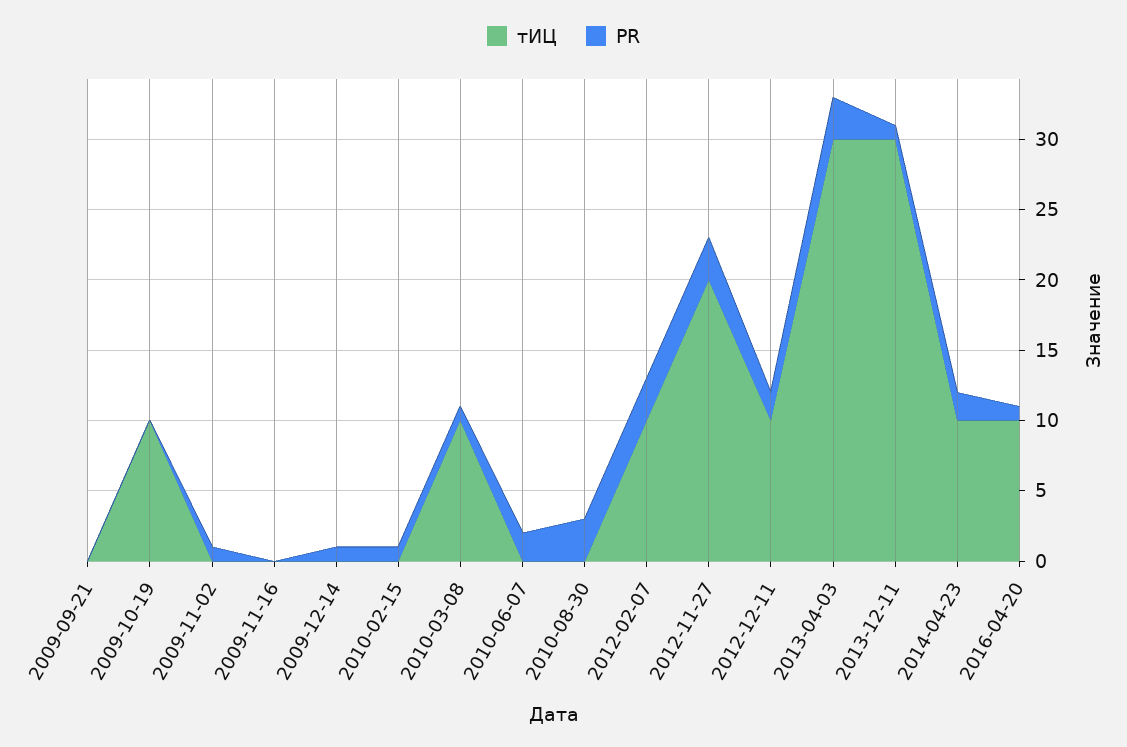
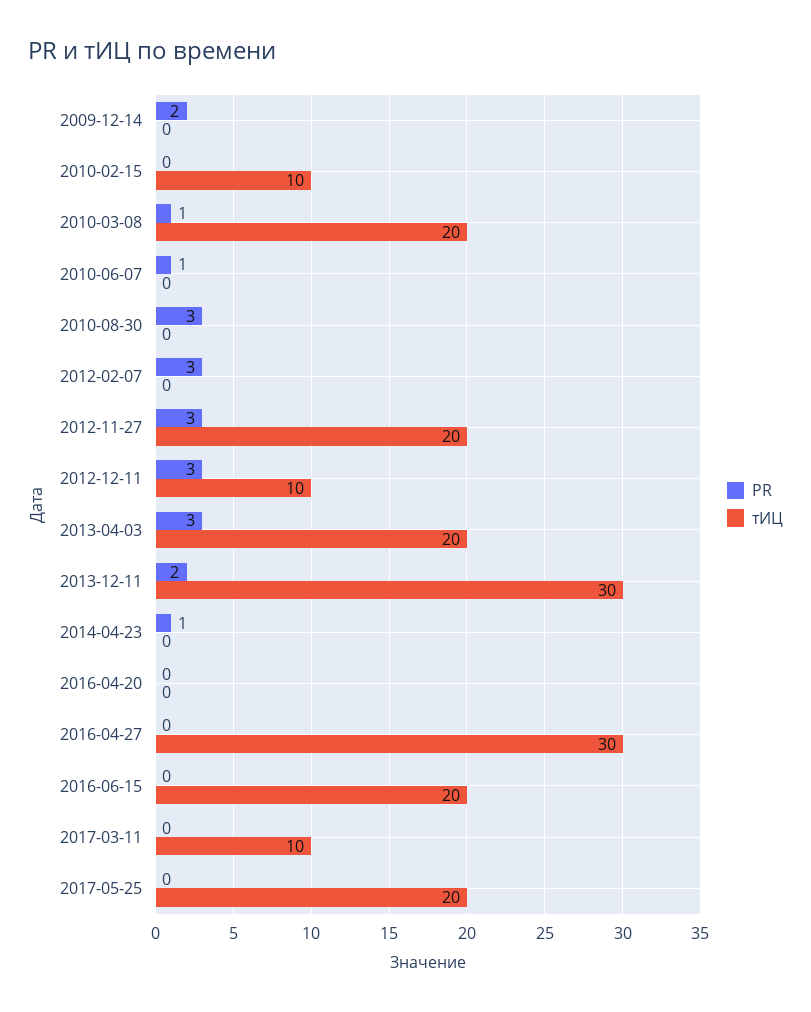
тИЦ, 2009-09-21: 0 -> none
PR, 2009-09-21: 0 -> none
тИЦ, 2009-10-19: 10 -> none
PR, 2009-10-19: 0 -> none
тИЦ, 2009-11-02: 0 -> none
PR, 2009-11-02: 1 -> none
тИЦ, 2009-11-16: 0 -> none
PR, 2009-11-16: 0 -> none
PR, 2009-12-14: 1 -> 2
тИЦ, 2010-02-15: 0 -> 10
PR, 2010-02-15: 1 -> 0
тИЦ, 2010-03-08: 10 -> 20
PR, 2010-06-07: 2 -> 1
тИЦ, 2012-02-07: 10 -> 0
PR, 2012-12-11: 2 -> 3
тИЦ, 2013-04-03: 30 -> 20
PR, 2013-12-11: 1 -> 2
тИЦ, 2014-04-23: 10 -> 0
PR, 2014-04-23: 2 -> 1
тИЦ, 2016-04-20: 10 -> 0
PR, 2016-04-20: 1 -> 0
PR, 2016-04-27: none -> 0
тИЦ, 2016-04-27: none -> 30
PR, 2016-06-15: none -> 0
тИЦ, 2016-06-15: none -> 20
PR, 2017-03-11: none -> 0
тИЦ, 2017-03-11: none -> 10
PR, 2017-05-25: none -> 0
тИЦ, 2017-05-25: none -> 20

